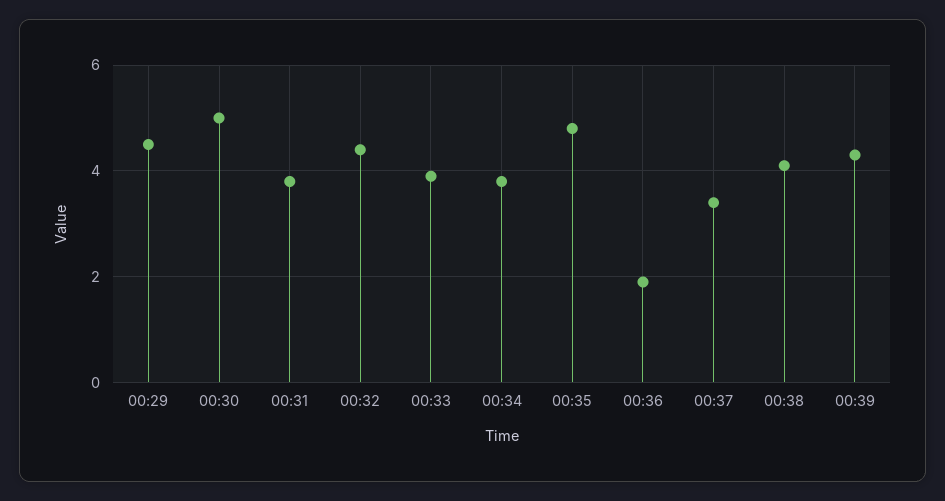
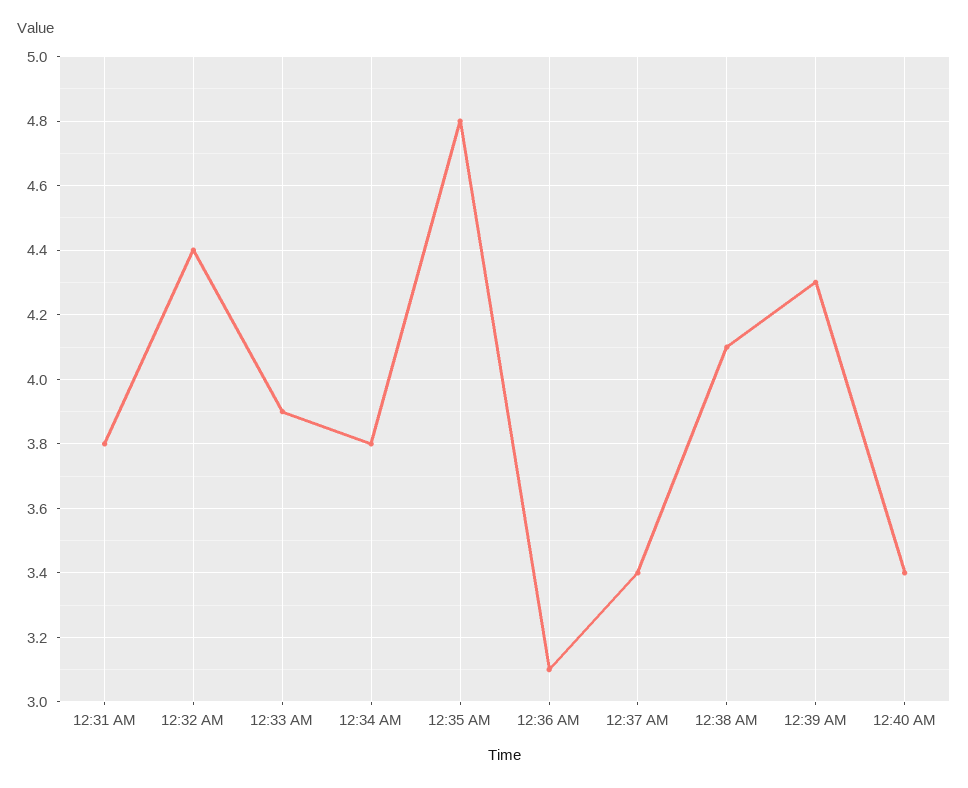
00:29: 4.5 -> none
00:30: 5 -> none
00:36: 2 -> 3.1
12:40 AM: none -> 3.4

